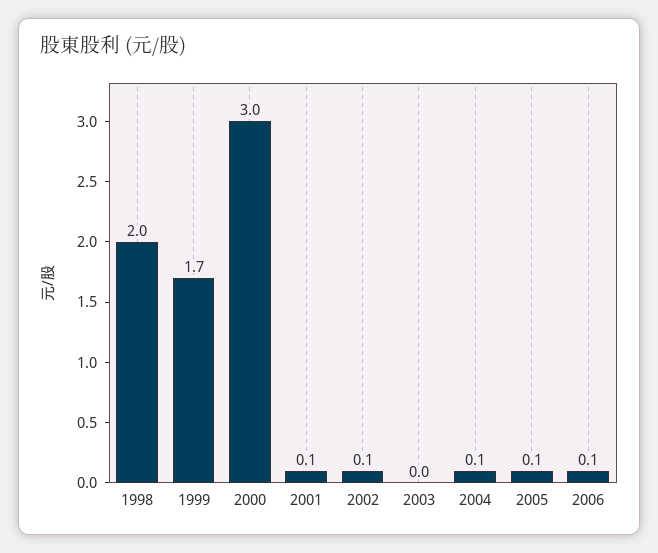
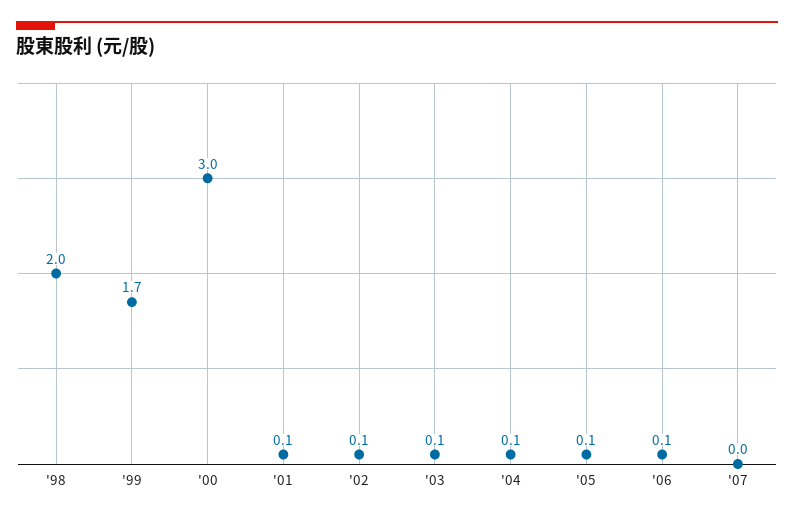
2003: 0 -> 0.1
'07: none -> 0

